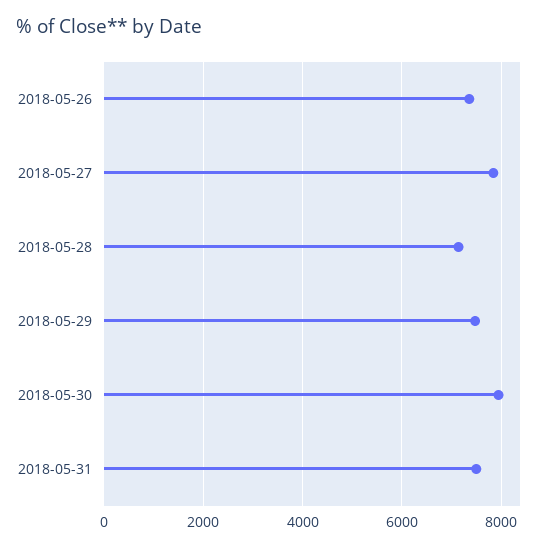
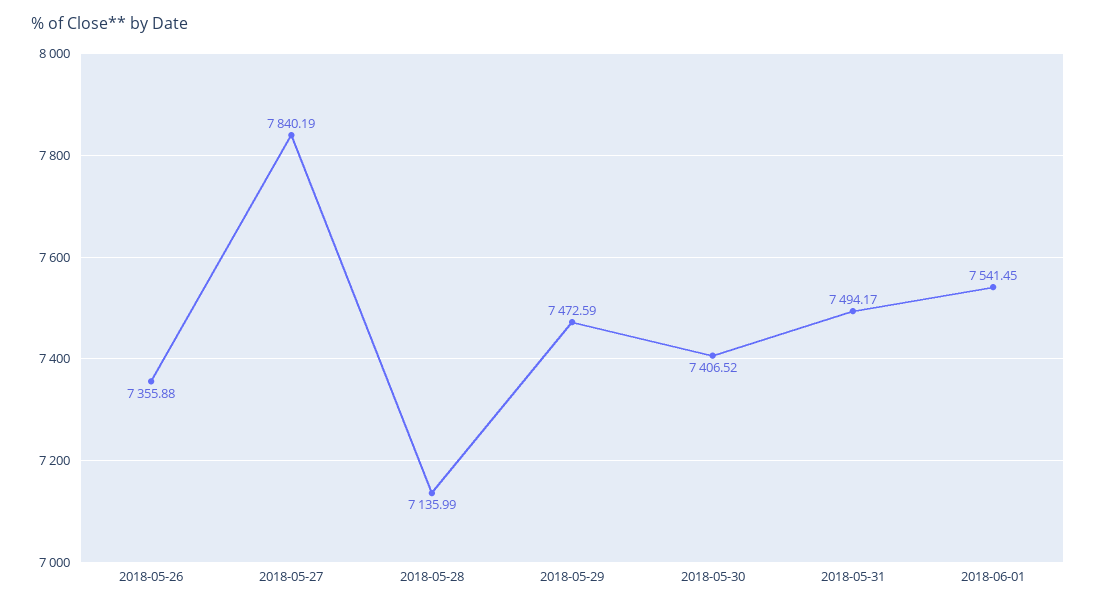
2018-05-30: 8000 -> 7406.52
2018-06-01: none -> 7541.45

